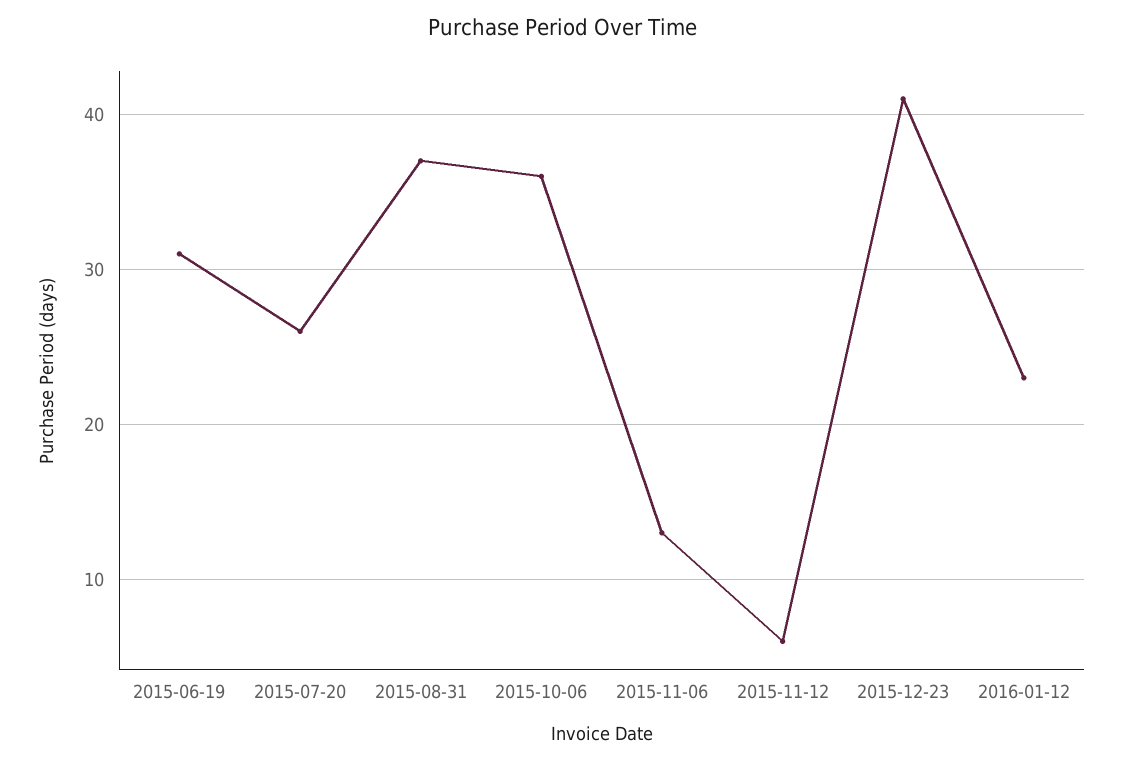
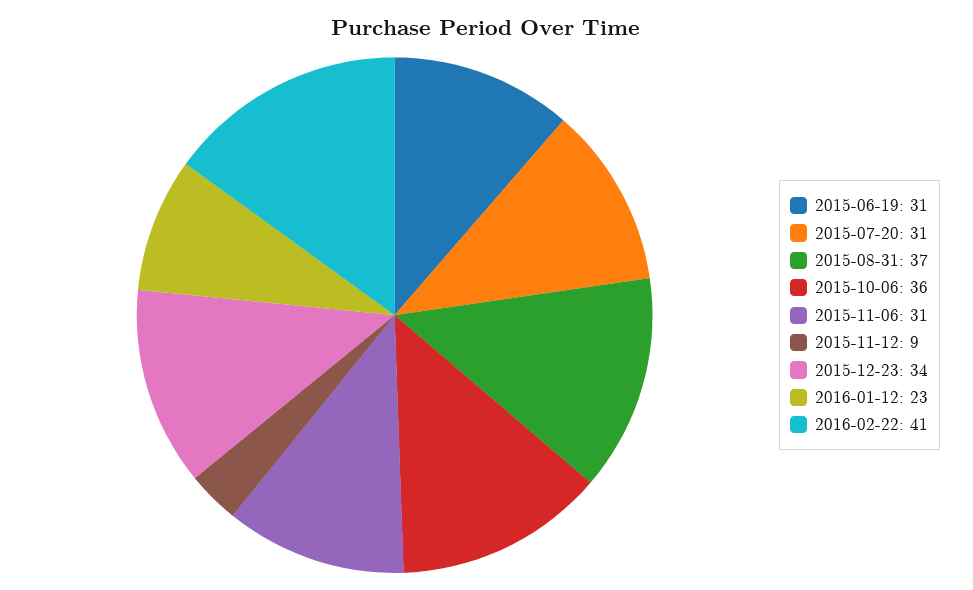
2015-07-20: 26 -> 31
2015-11-06: 13 -> 31
2015-11-12: 6 -> 9
2015-12-23: 41 -> 34
2016-02-22: none -> 41

